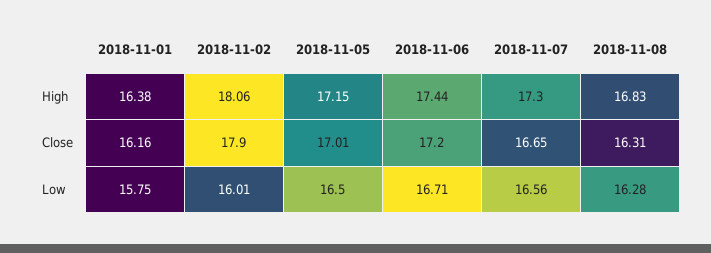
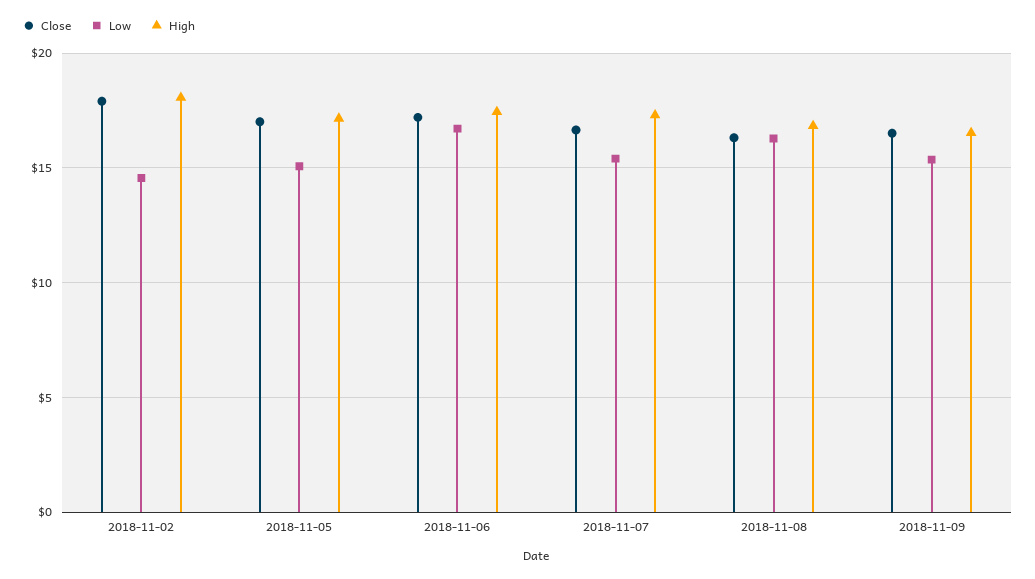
High, 2018-11-01: 16.38 -> none
Close, 2018-11-01: 16.16 -> none
Low, 2018-11-01: 15.75 -> none
Low, 2018-11-02: 16.01 -> 14.5
Low, 2018-11-05: 16.5 -> 15
Low, 2018-11-07: 16.56 -> 15.5
Close, 2018-11-09: none -> 16.5
Low, 2018-11-09: none -> 15.5
High, 2018-11-09: none -> 16.5

